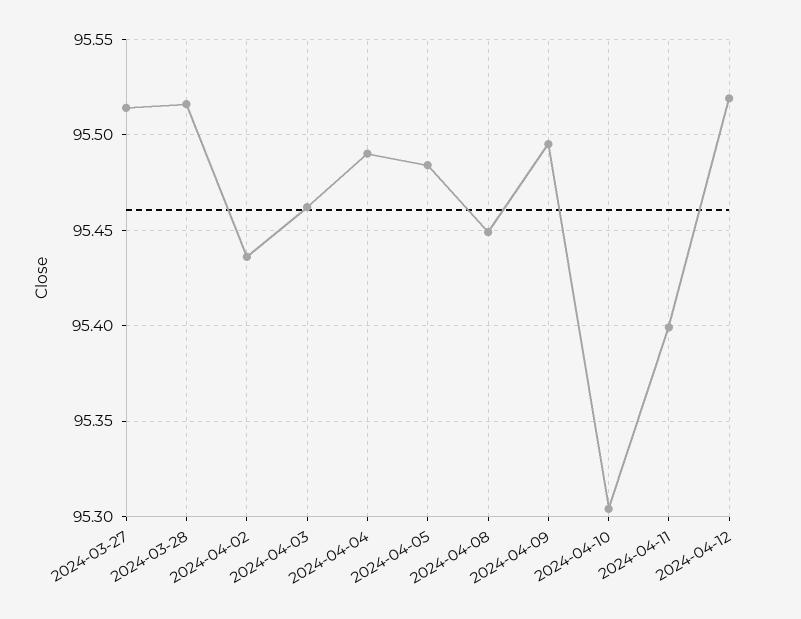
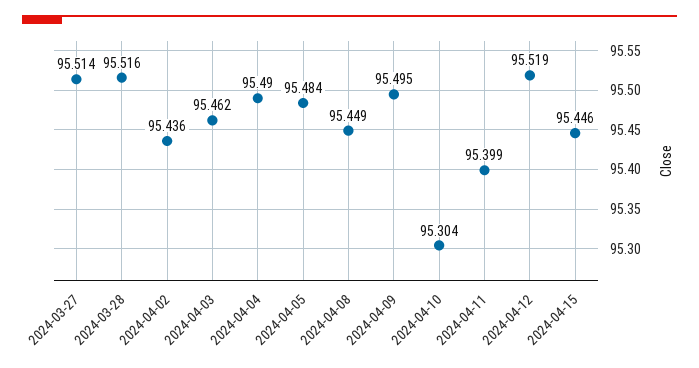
2024-04-15: none -> 95.446

